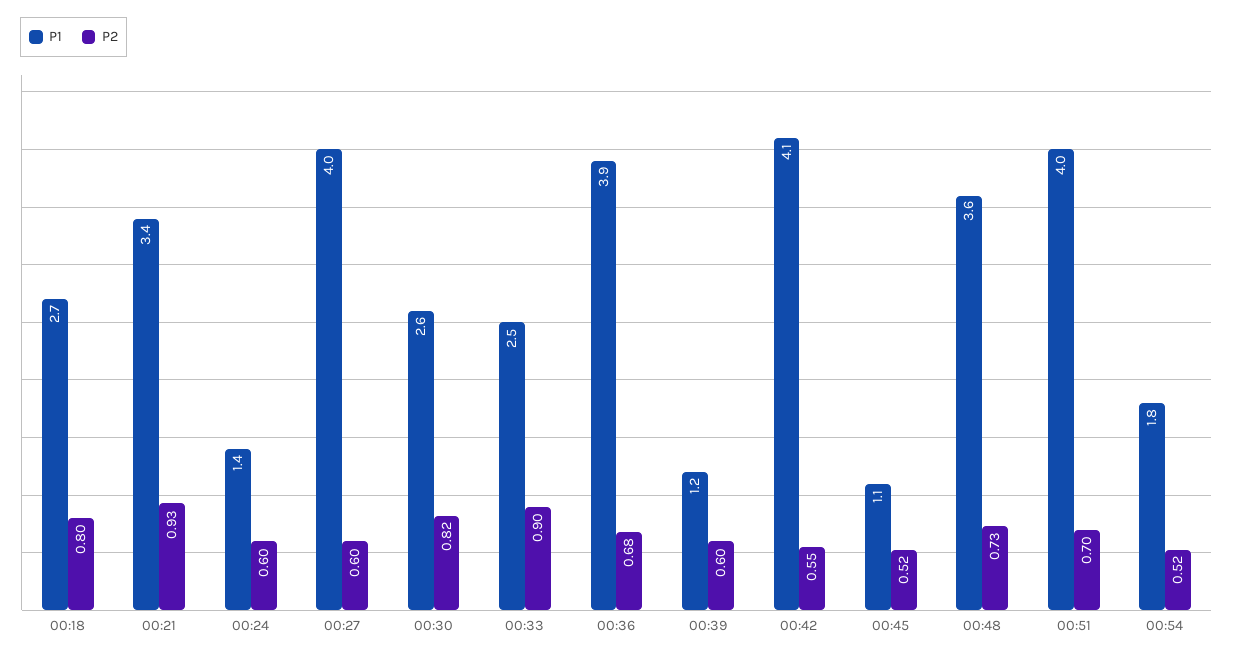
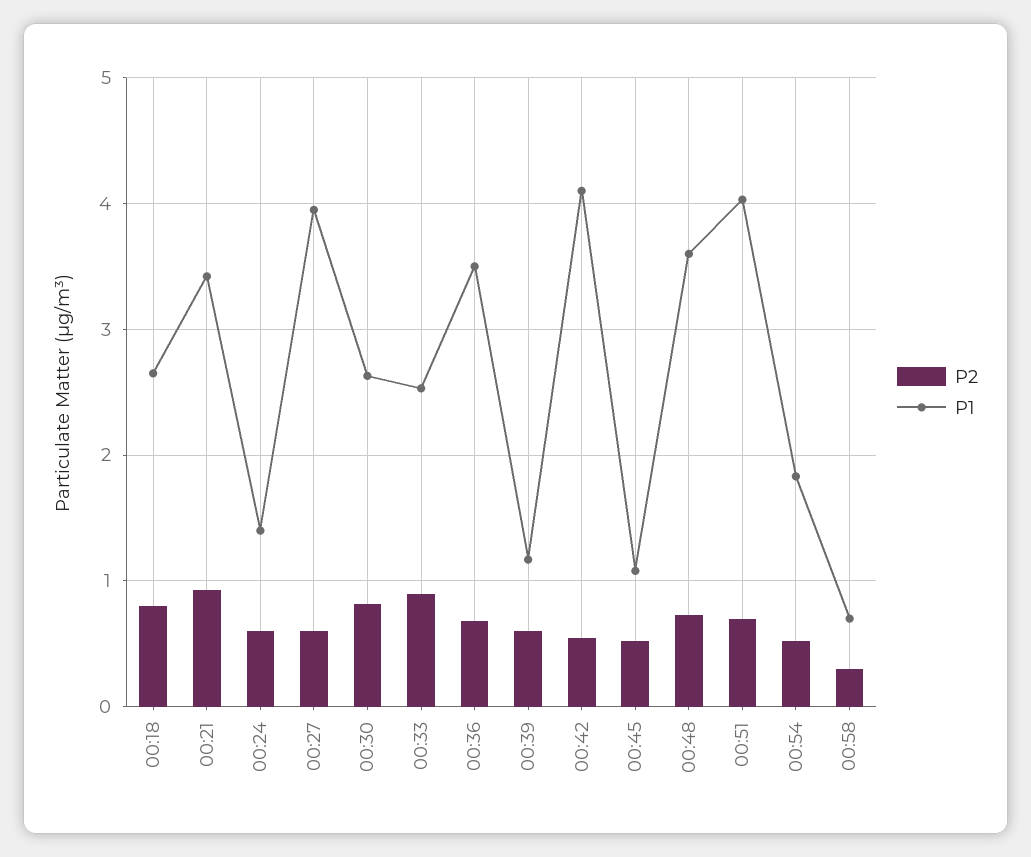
P1, 00:36: 3.9 -> 3.5
P2, 00:58: none -> 0.3
P1, 00:58: none -> 0.7

